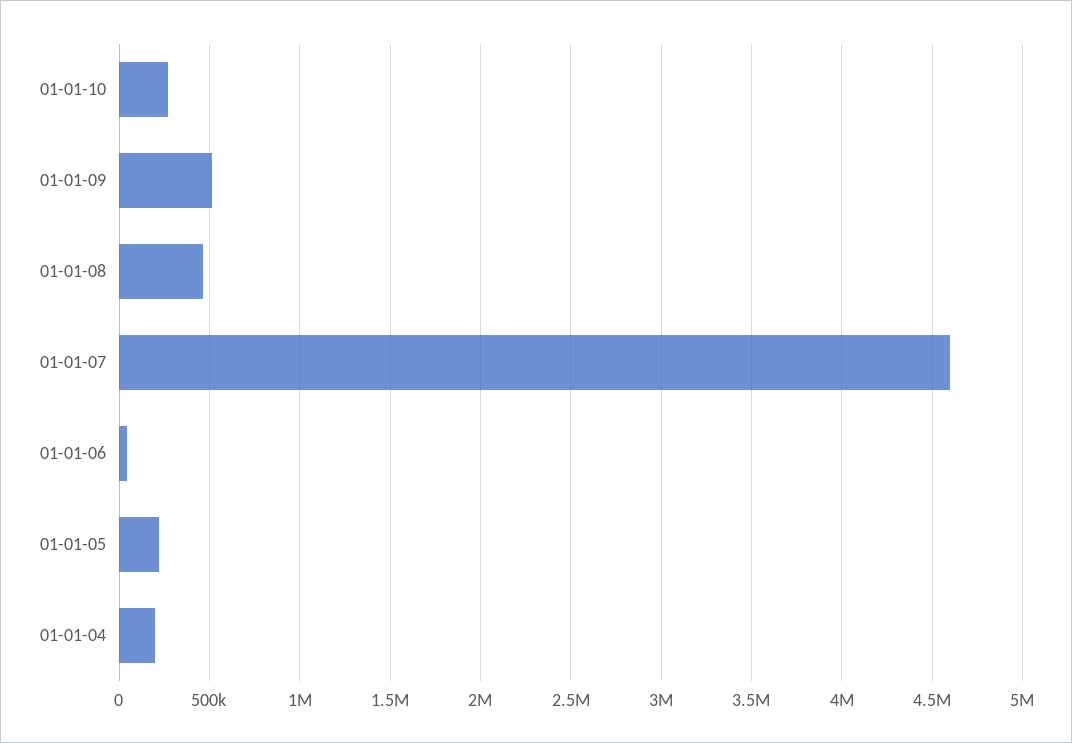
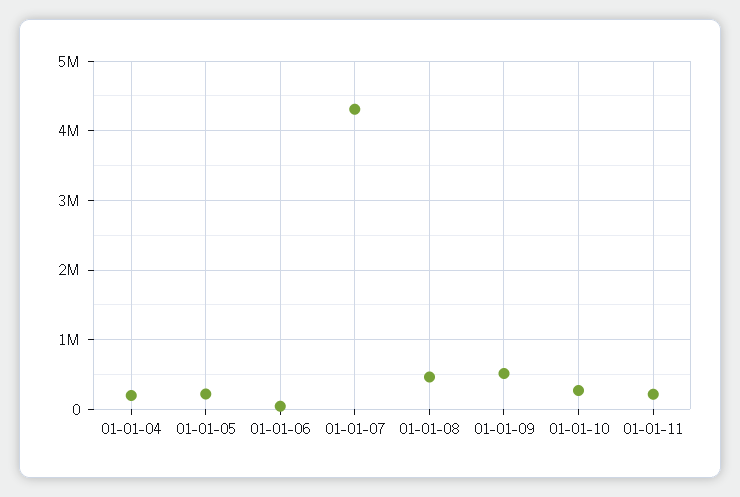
01-01-07: 4600000 -> 4300000
01-01-11: none -> 200000

